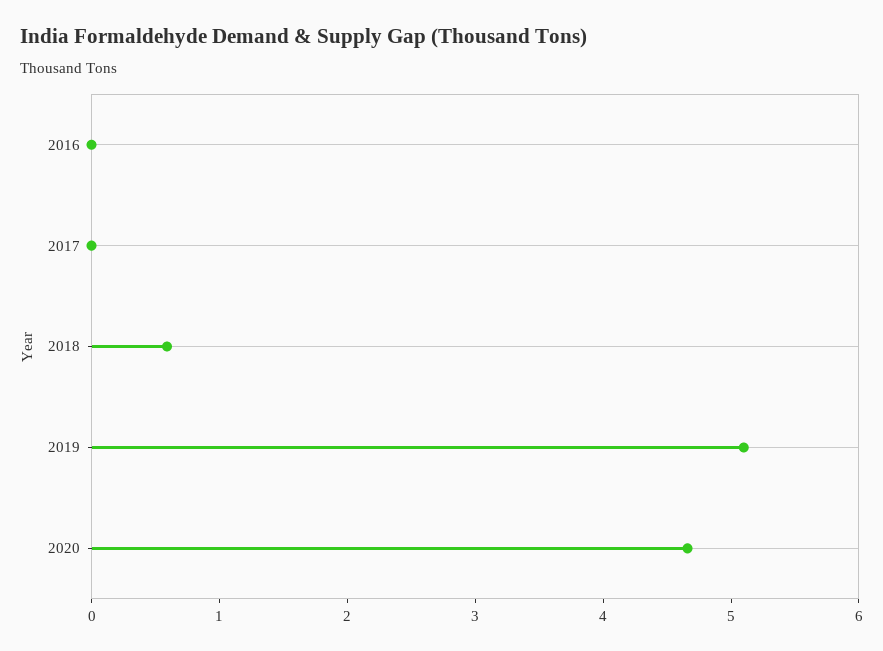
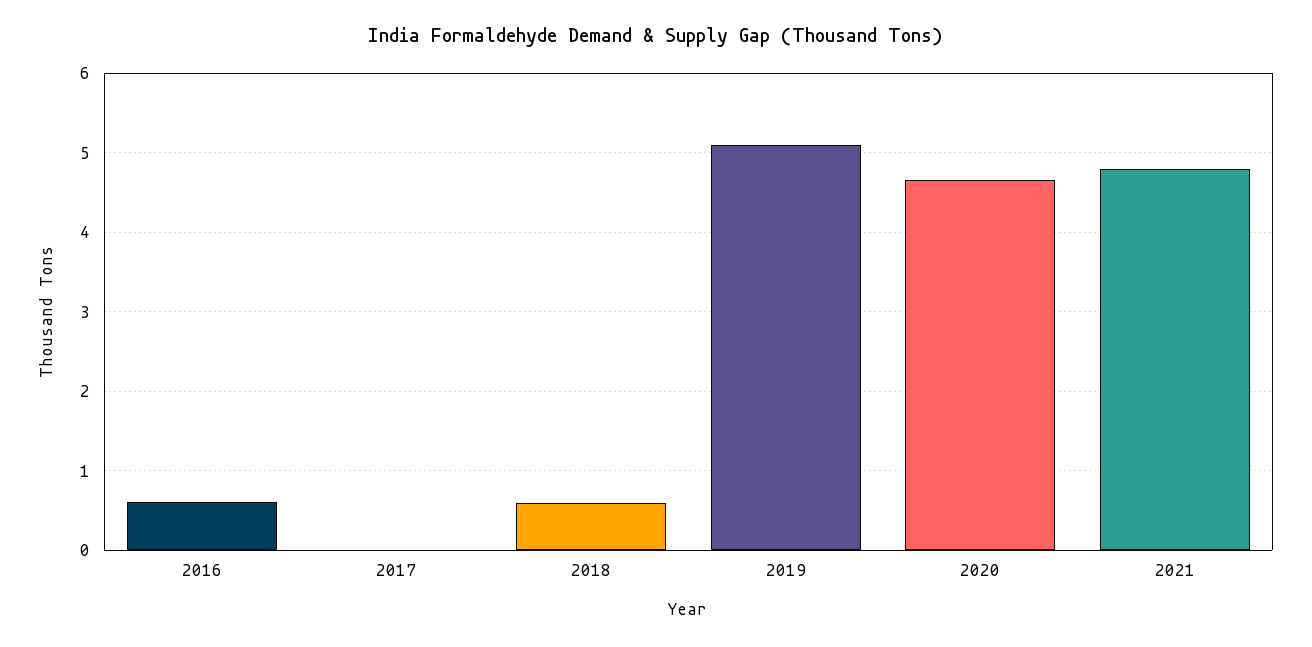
2016: 0 -> 0.6
2021: none -> 4.8

